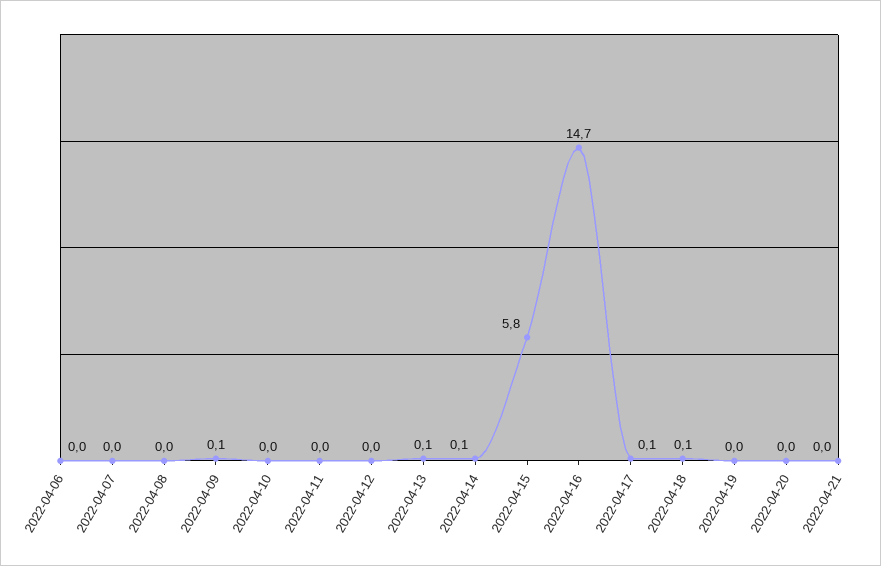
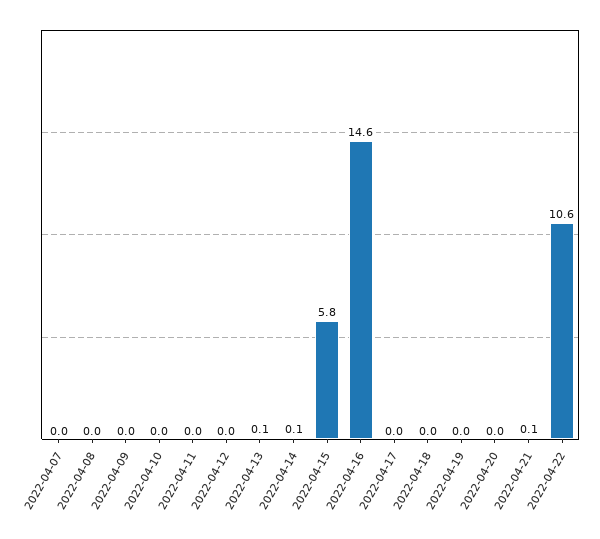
2022-04-06: 0 -> none
2022-04-09: 0.1 -> 0
2022-04-16: 14.7 -> 14.6
2022-04-17: 0.1 -> 0
2022-04-18: 0.1 -> 0
2022-04-21: 0 -> 0.1
2022-04-22: none -> 10.6

